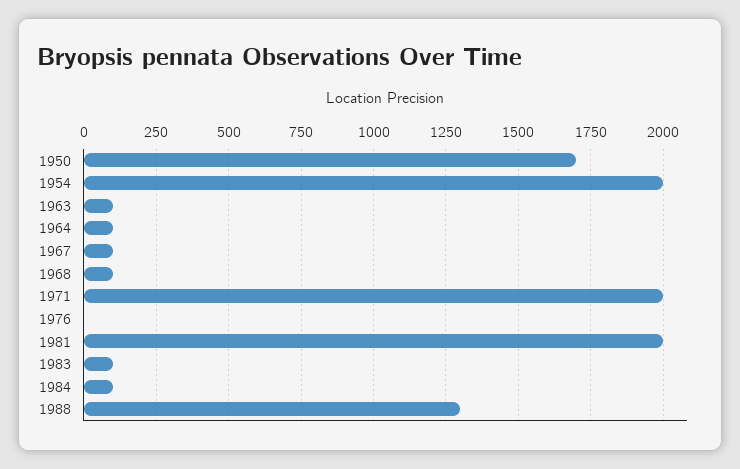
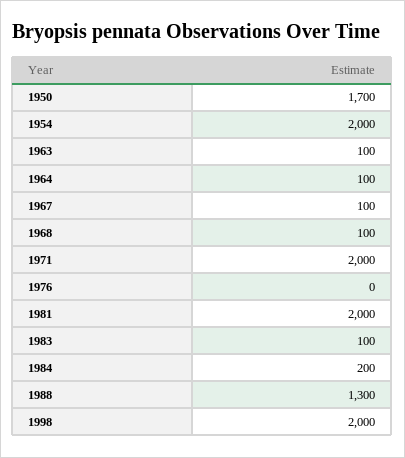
1984: 100 -> 200
1998: none -> 2000

